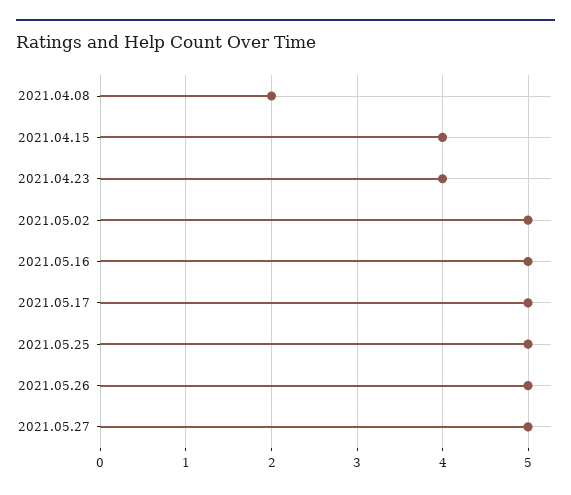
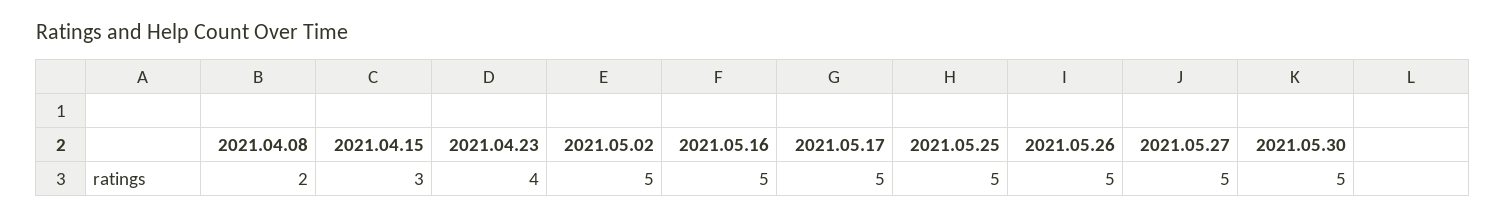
2021.04.15: 4 -> 3
2021.05.30: none -> 5

